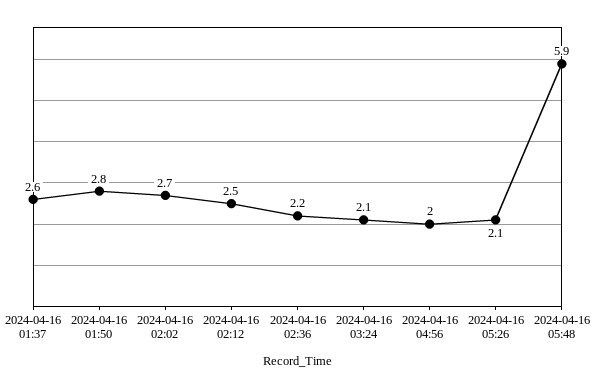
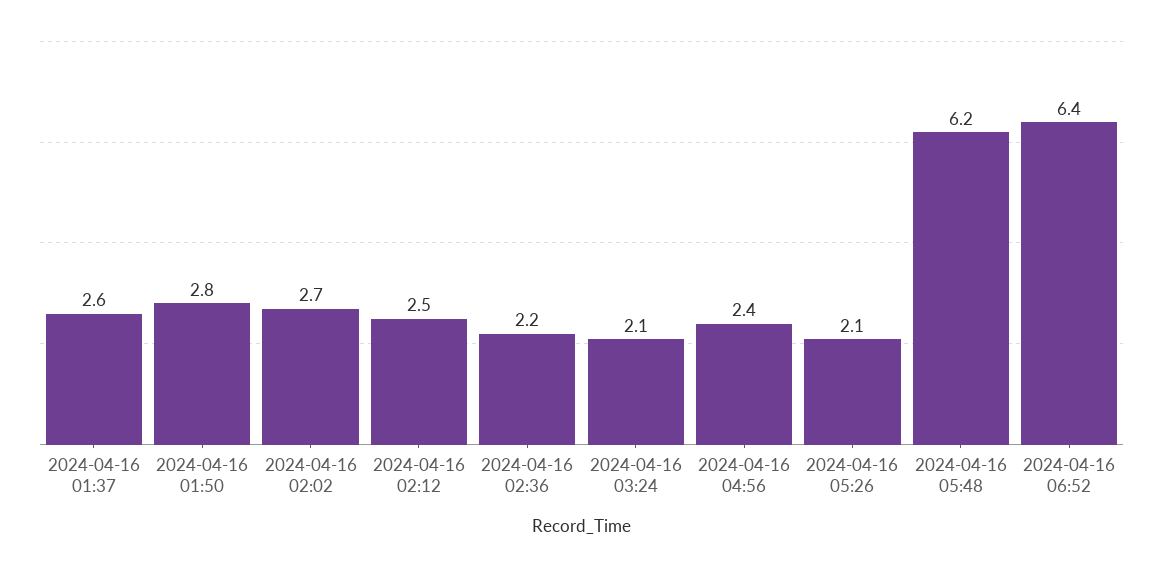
2024-04-16 04:56: 2 -> 2.4
2024-04-16 05:48: 5.9 -> 6.2
2024-04-16 06:52: none -> 6.4

